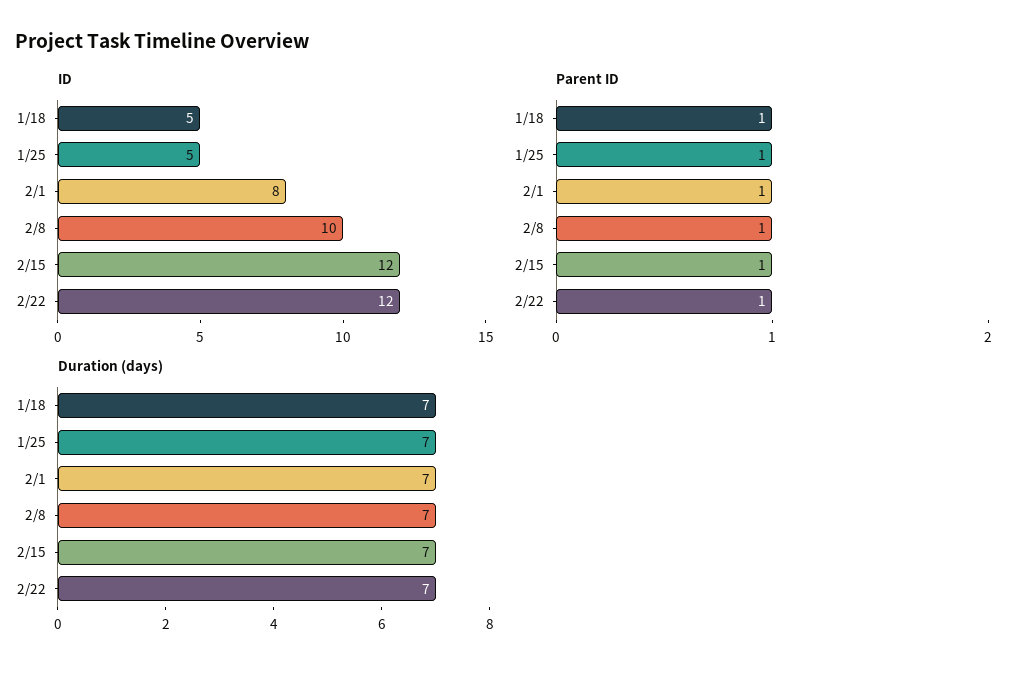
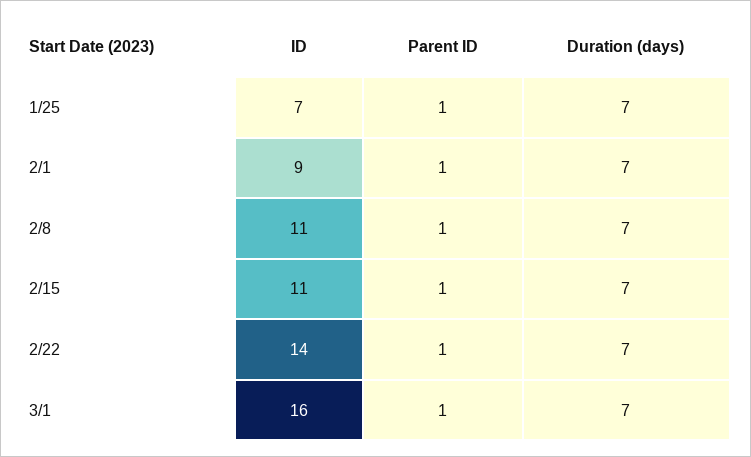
ID, 1/18: 5 -> none
ID, 1/25: 5 -> 7
ID, 2/1: 8 -> 9
ID, 2/8: 10 -> 11
ID, 2/15: 12 -> 11
ID, 2/22: 12 -> 14
Parent ID, 1/18: 1 -> none
Duration (days), 1/18: 7 -> none
ID, 3/1: none -> 16
Parent ID, 3/1: none -> 1
Duration (days), 3/1: none -> 7

